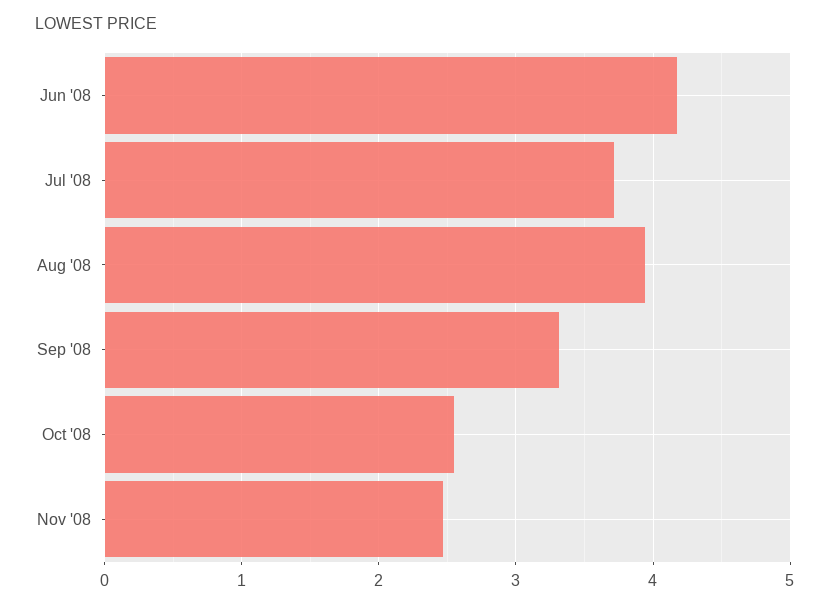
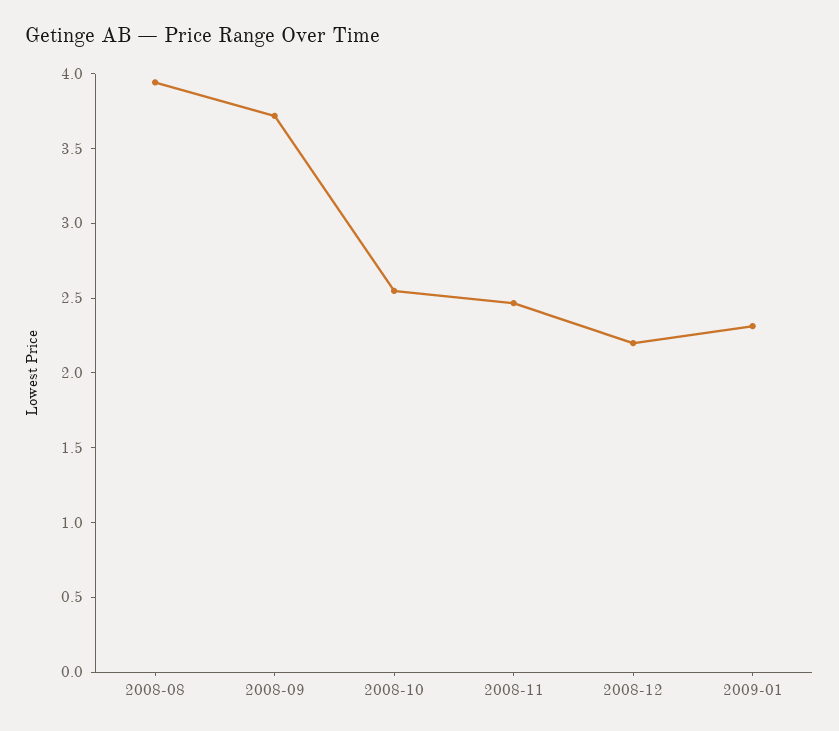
Jun '08: 4.2 -> none
Jul '08: 3.7 -> none
Sep '08: 3.3 -> 3.7
2008-12: none -> 2.2
2009-01: none -> 2.3

